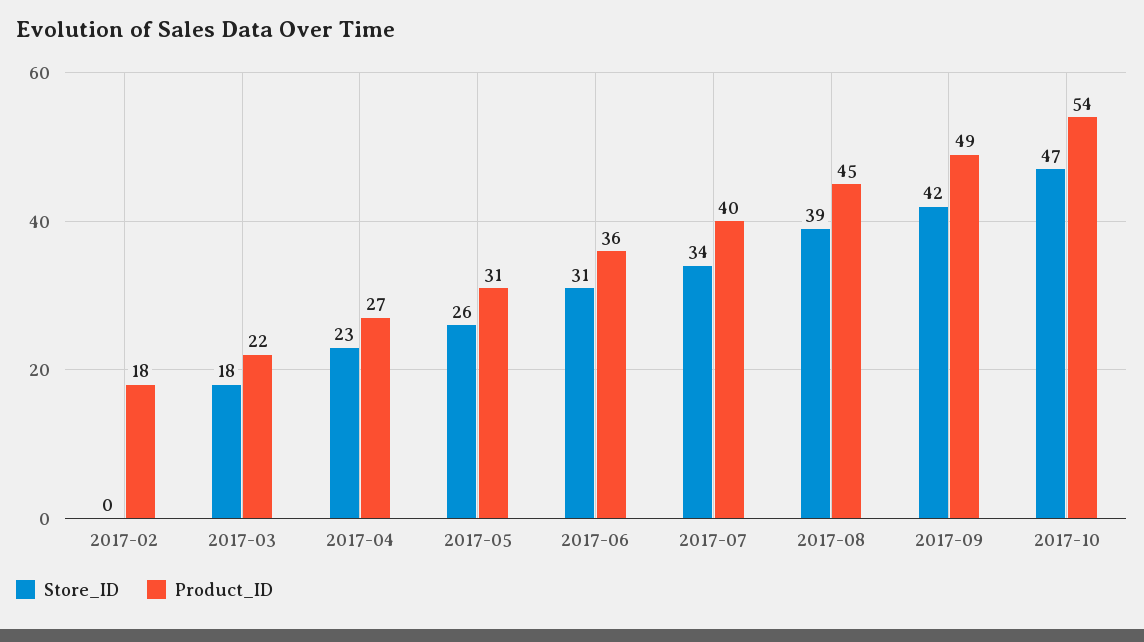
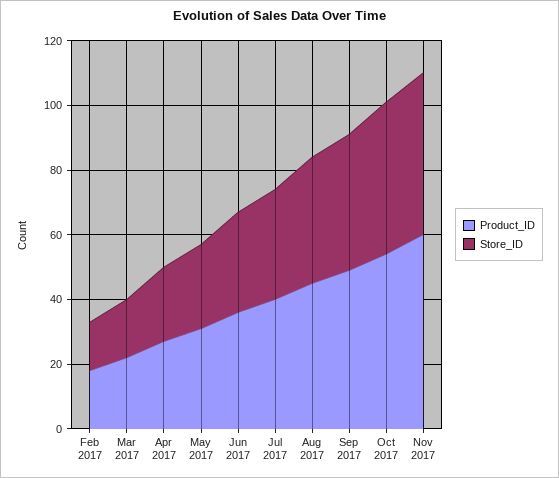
Store_ID, 2017-02: 0 -> 15
Product_ID, Nov 2017: none -> 60
Store_ID, Nov 2017: none -> 50

